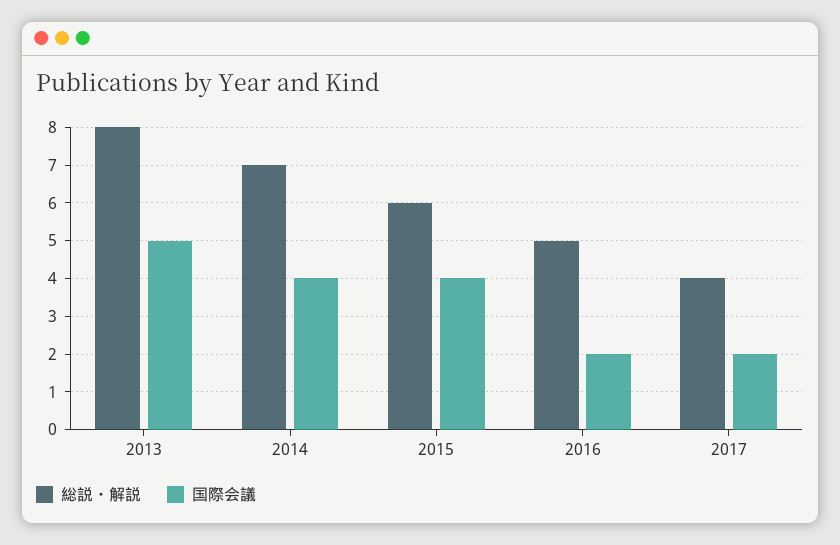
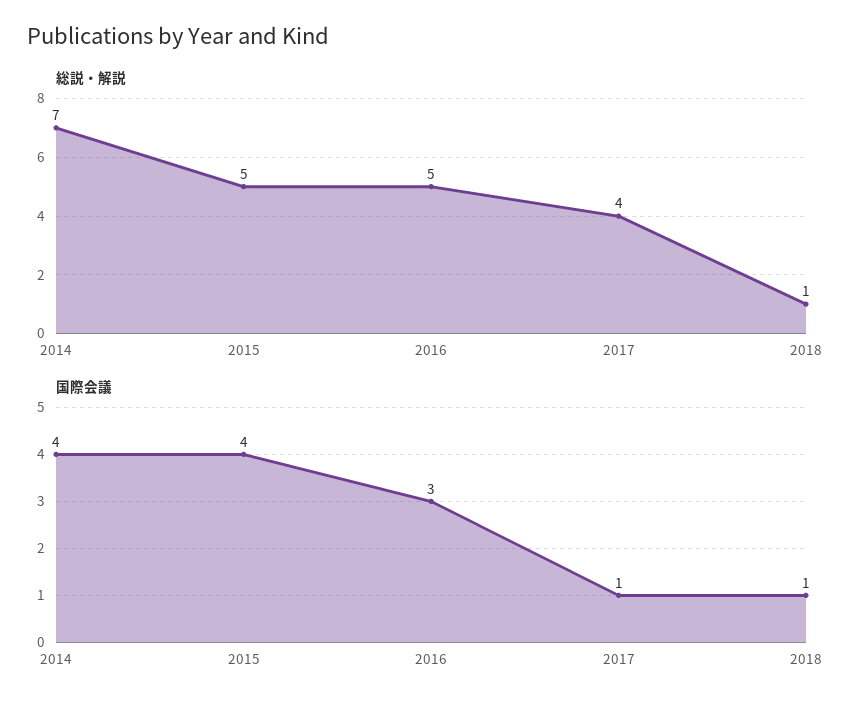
総説・解説, 2013: 8 -> none
国際会議, 2013: 5 -> none
総説・解説, 2015: 6 -> 5
国際会議, 2016: 2 -> 3
国際会議, 2017: 2 -> 1
総説・解説, 2018: none -> 1
国際会議, 2018: none -> 1

